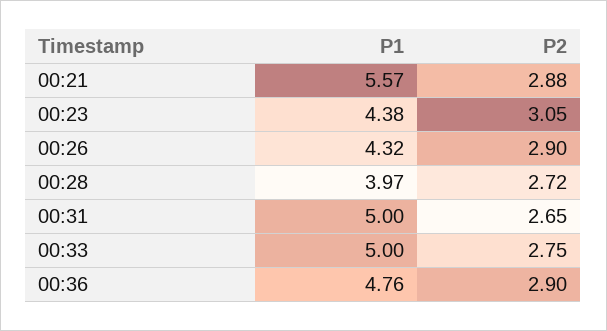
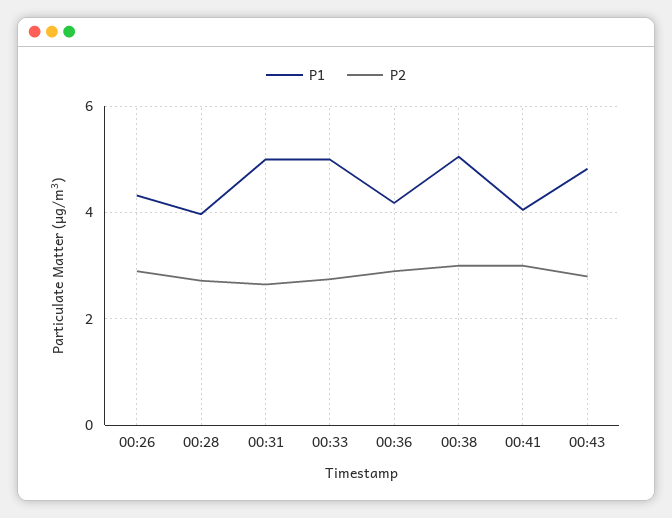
P1, 00:21: 5.57 -> none
P2, 00:21: 2.88 -> none
P1, 00:23: 4.38 -> none
P2, 00:23: 3.05 -> none
P1, 00:36: 4.76 -> 4.2
P1, 00:38: none -> 5
P2, 00:38: none -> 3
P1, 00:41: none -> 4
P2, 00:41: none -> 3
P1, 00:43: none -> 4.8
P2, 00:43: none -> 2.8

